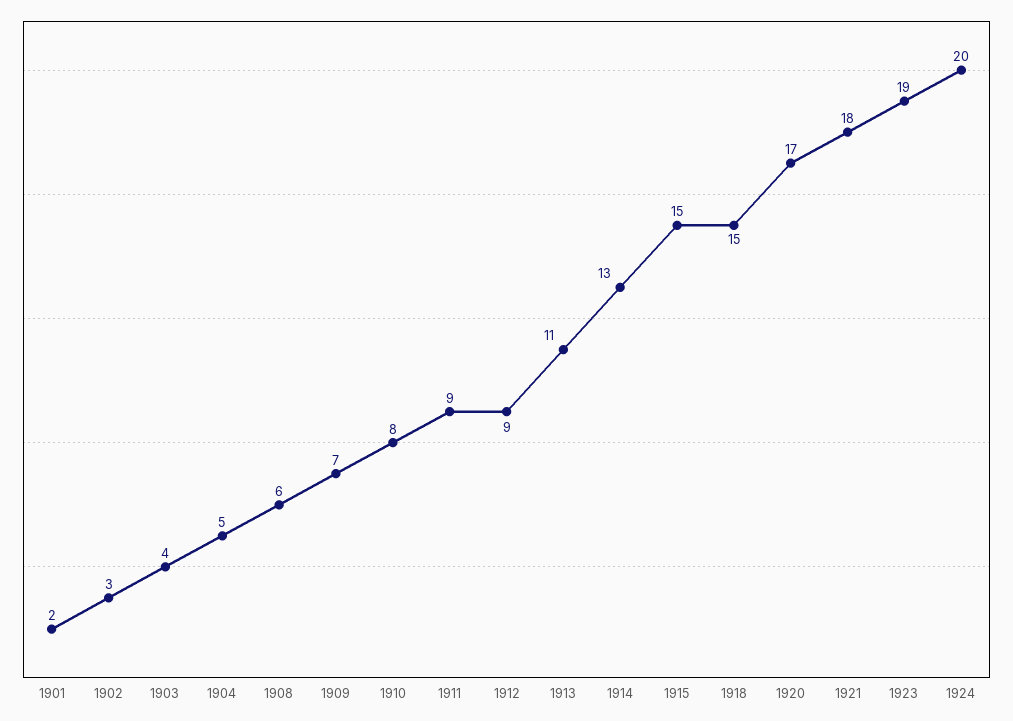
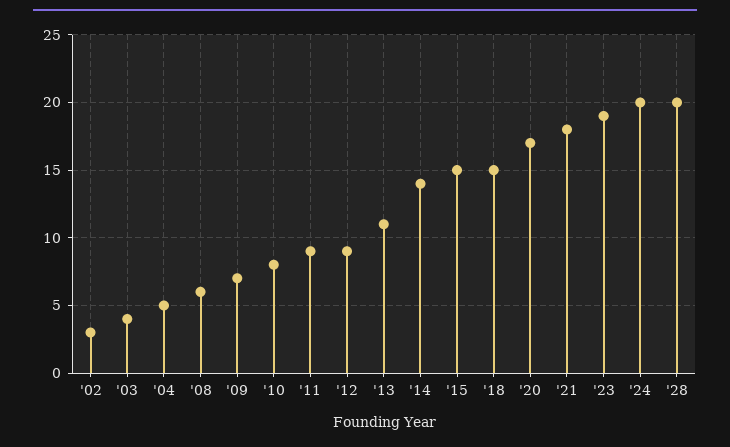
1901: 2 -> none
1914: 13 -> 14
'28: none -> 20

